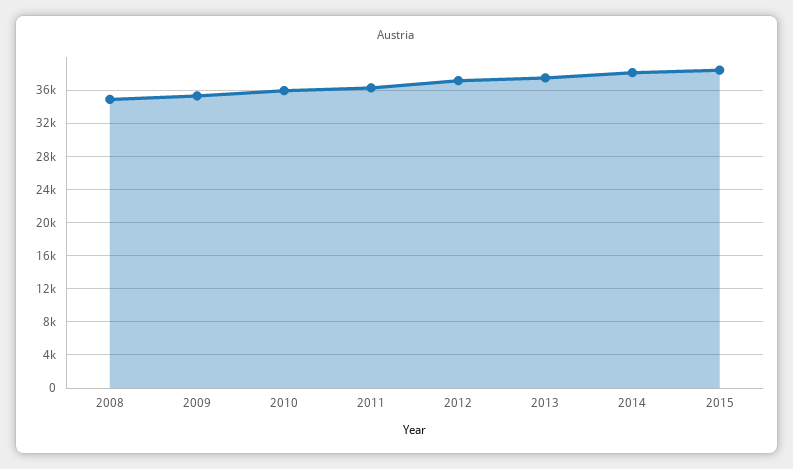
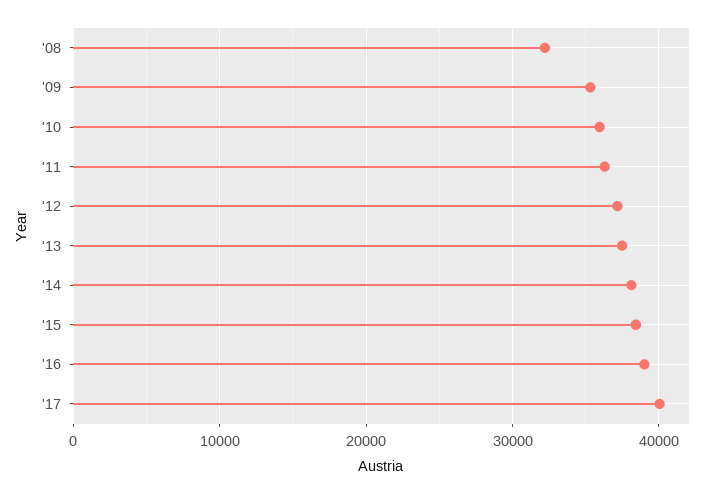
2008: 35000 -> 32000
'16: none -> 39000
'17: none -> 40000

